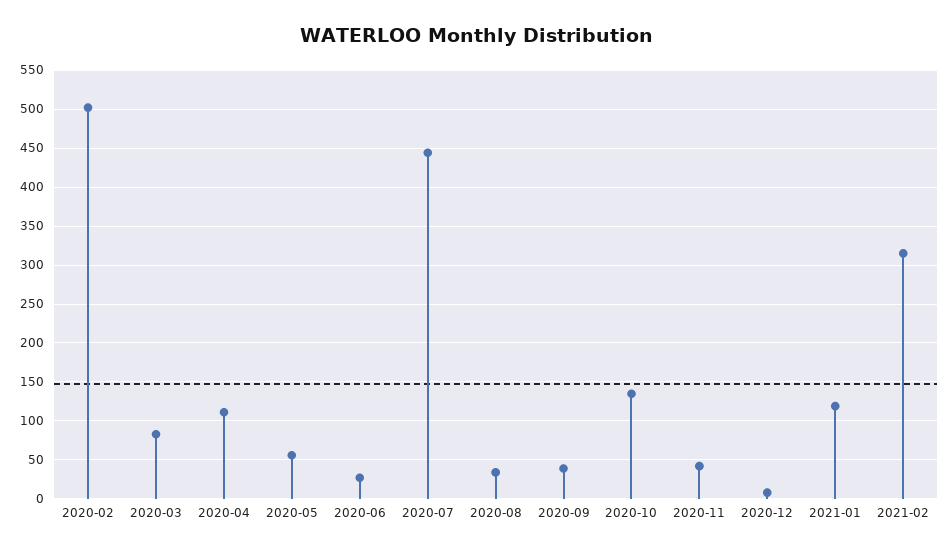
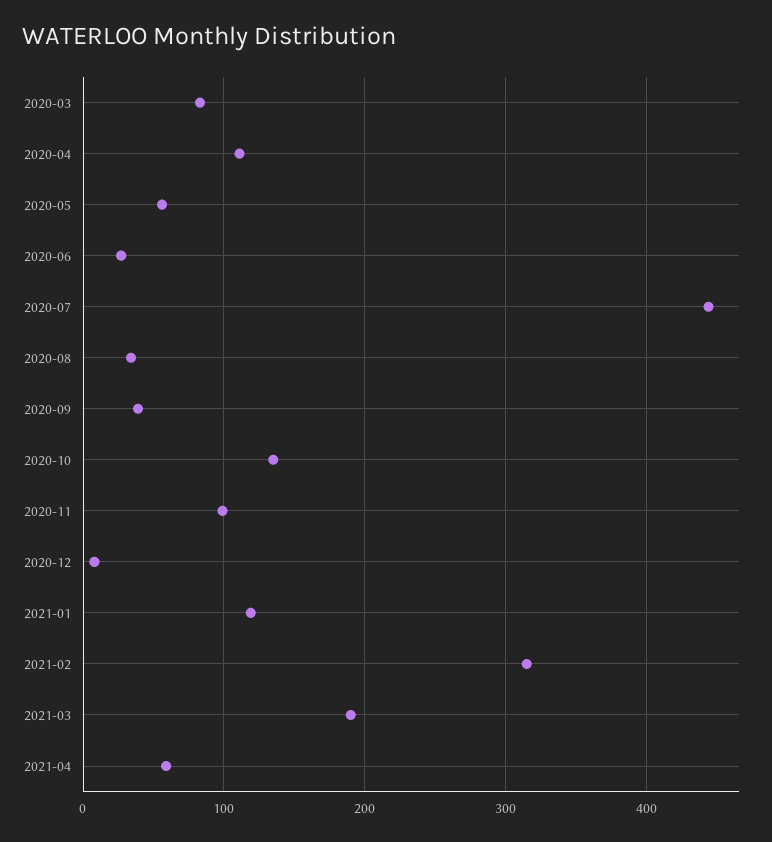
2020-02: 500 -> none
2020-11: 40 -> 100
2021-03: none -> 190
2021-04: none -> 60

